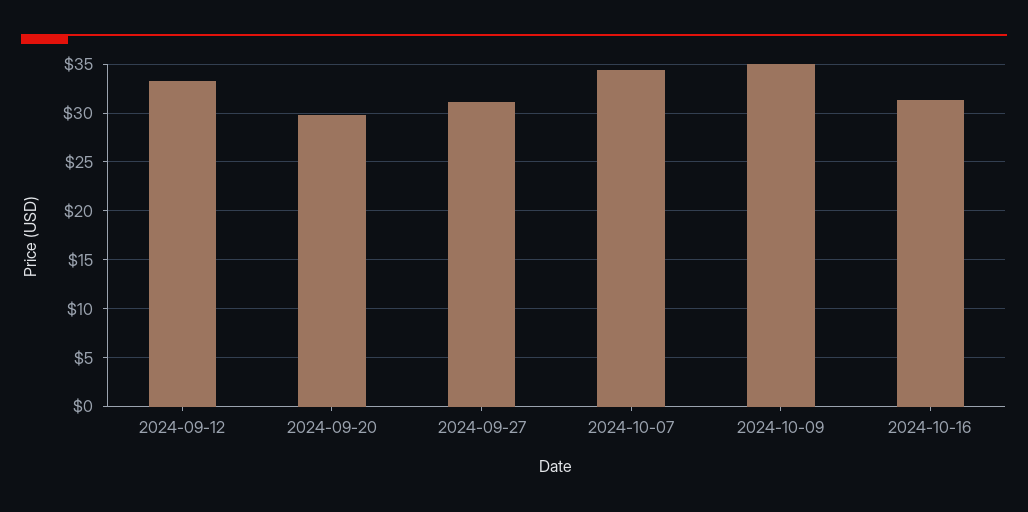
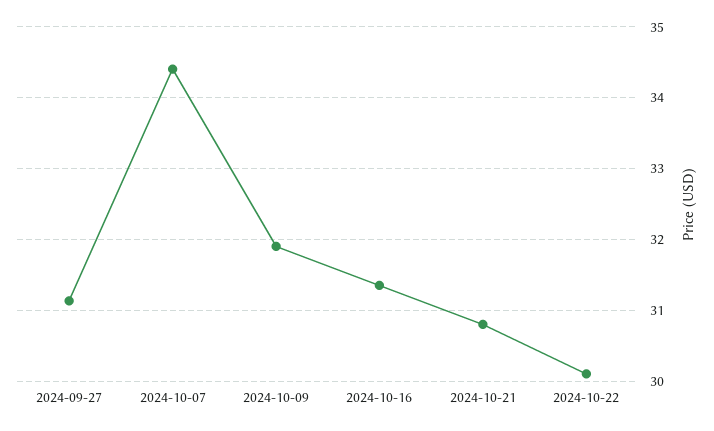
2024-09-12: 33 -> none
2024-09-20: 30 -> none
2024-10-09: 35 -> 31.9
2024-10-21: none -> 30.8
2024-10-22: none -> 30.1

